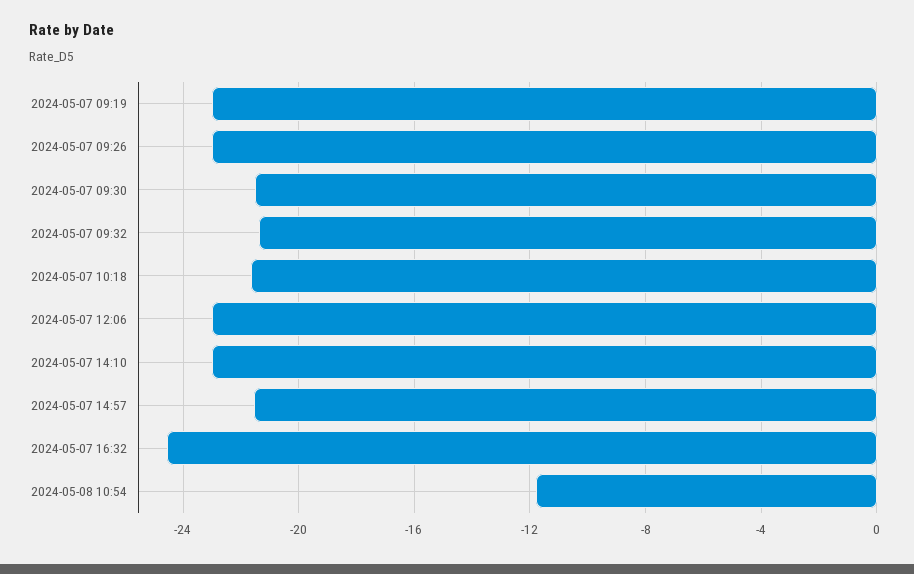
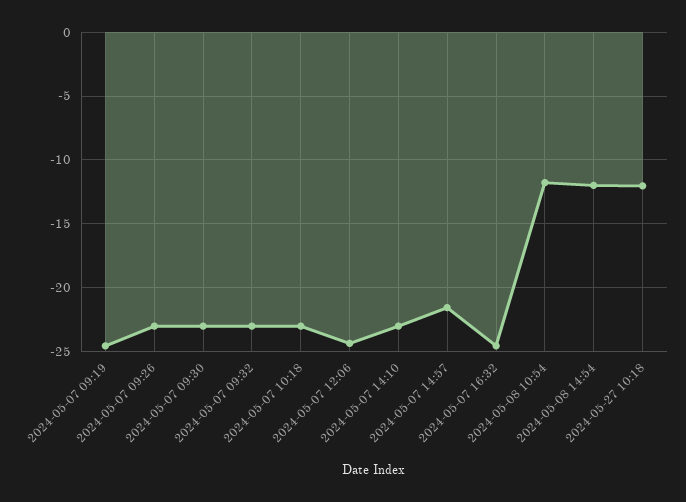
2024-05-07 09:19: -23 -> -24.5
2024-05-07 09:30: -21.5 -> -23
2024-05-07 09:32: -21.5 -> -23
2024-05-07 10:18: -21.5 -> -23
2024-05-07 12:06: -23 -> -24.5
2024-05-08 14:54: none -> -12
2024-05-27 10:18: none -> -12

